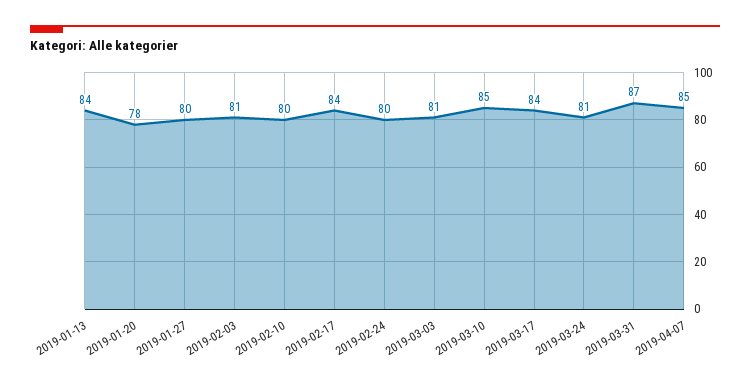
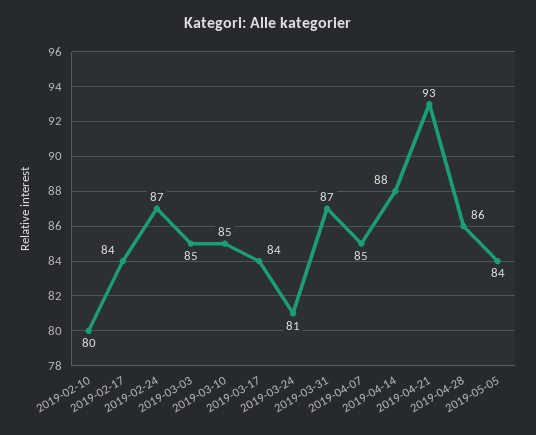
2019-01-13: 84 -> none
2019-01-20: 78 -> none
2019-01-27: 80 -> none
2019-02-03: 81 -> none
2019-02-24: 80 -> 87
2019-03-03: 81 -> 85
2019-04-14: none -> 88
2019-04-21: none -> 93
2019-04-28: none -> 86
2019-05-05: none -> 84

